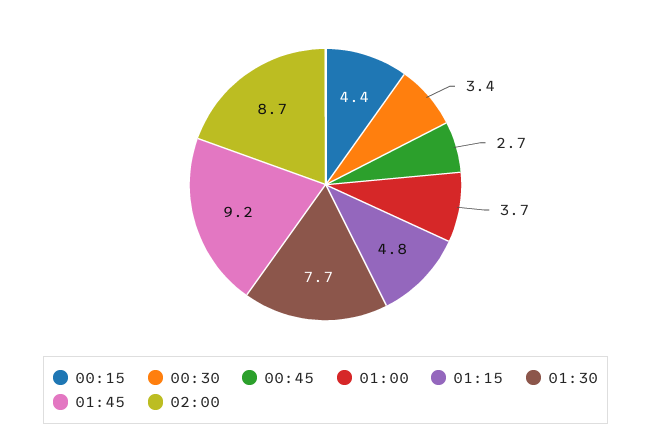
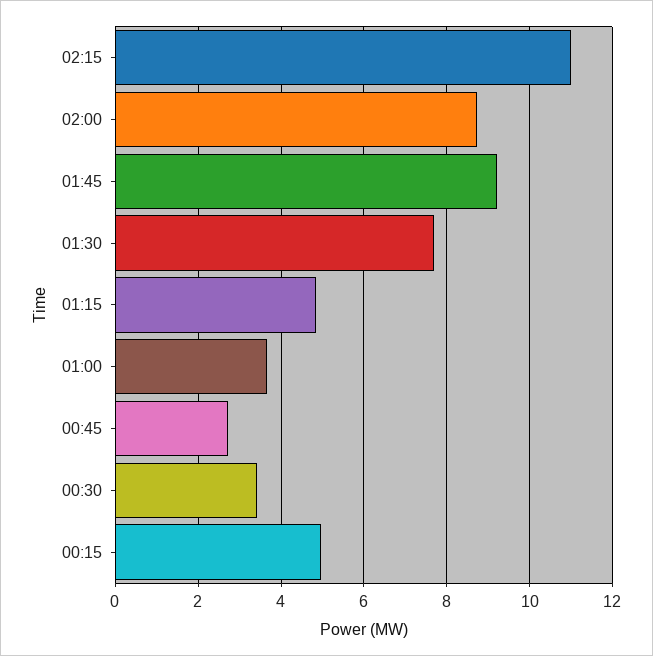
00:15: 4.4 -> 5
02:15: none -> 11

